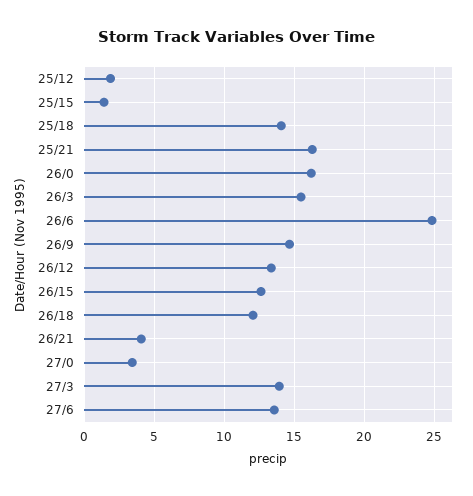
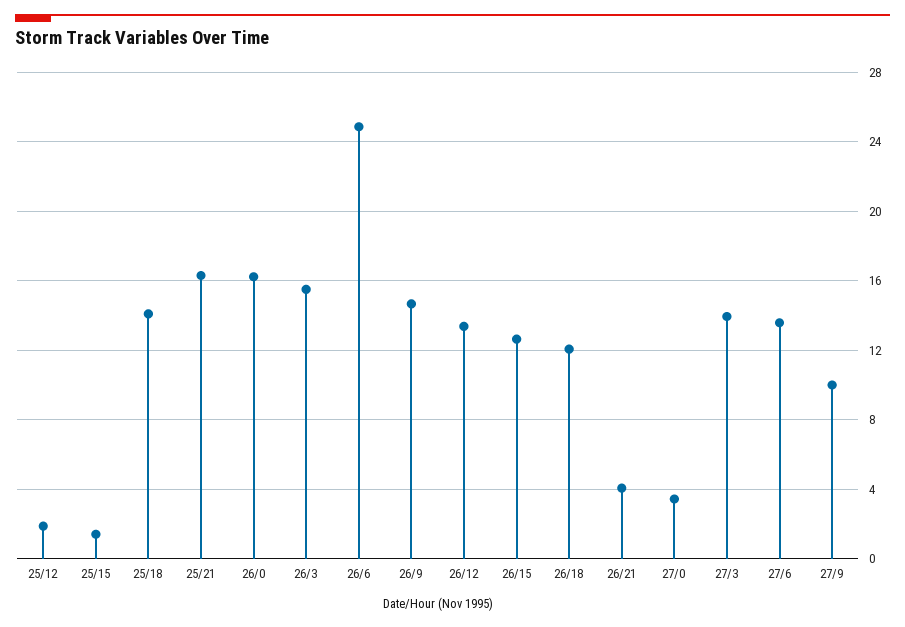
27/9: none -> 10

